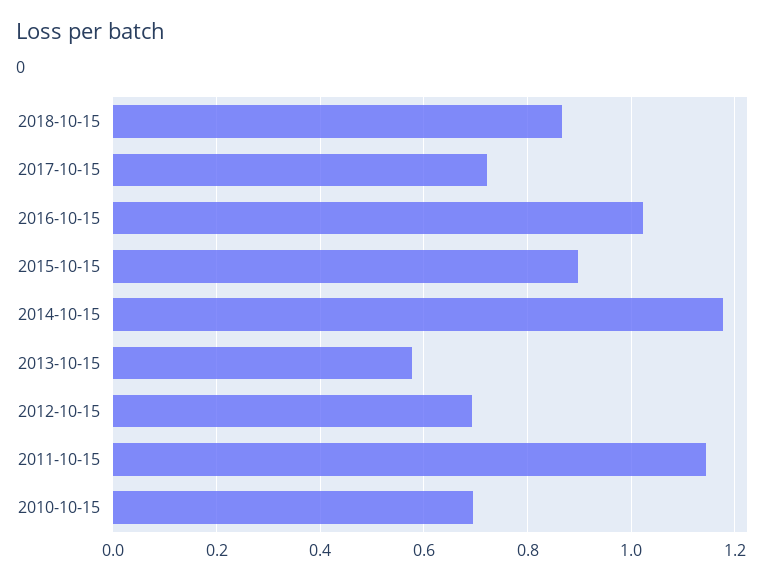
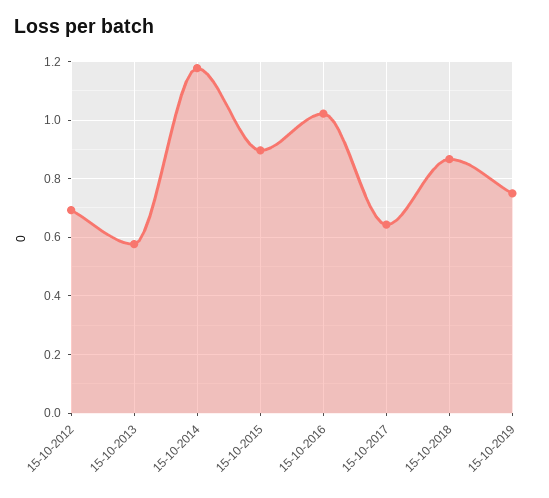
2017-10-15: 0.72 -> 0.65
2011-10-15: 1.14 -> none
2010-10-15: 0.7 -> none
15-10-2019: none -> 0.75

